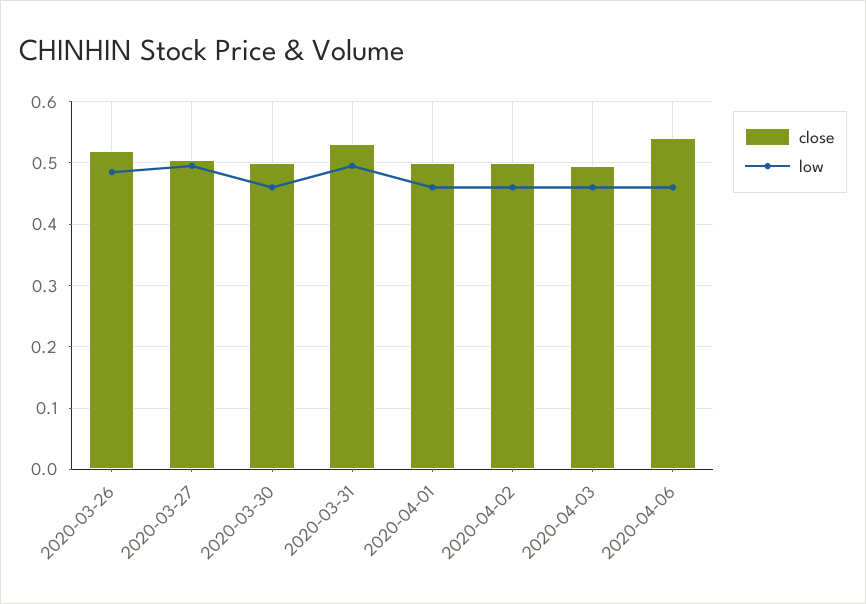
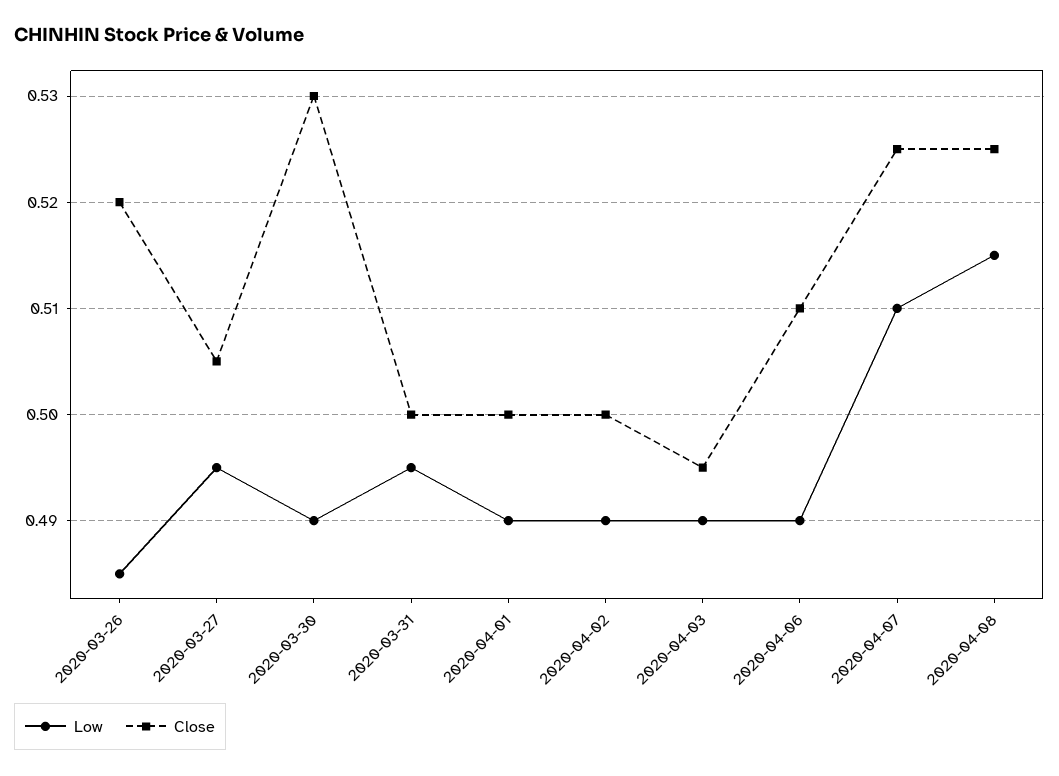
close, 2020-03-30: 0.5 -> 0.53
low, 2020-03-30: 0.46 -> 0.49
close, 2020-03-31: 0.53 -> 0.5
low, 2020-04-01: 0.46 -> 0.49
low, 2020-04-02: 0.46 -> 0.49
low, 2020-04-03: 0.46 -> 0.49
close, 2020-04-06: 0.54 -> 0.51
low, 2020-04-06: 0.46 -> 0.49
low, 2020-04-07: none -> 0.51
close, 2020-04-07: none -> 0.525
low, 2020-04-08: none -> 0.515
close, 2020-04-08: none -> 0.525

